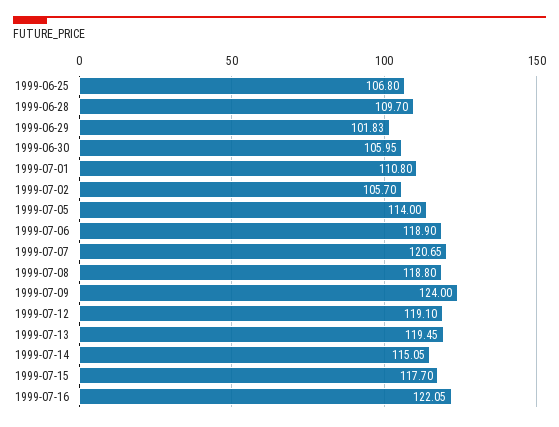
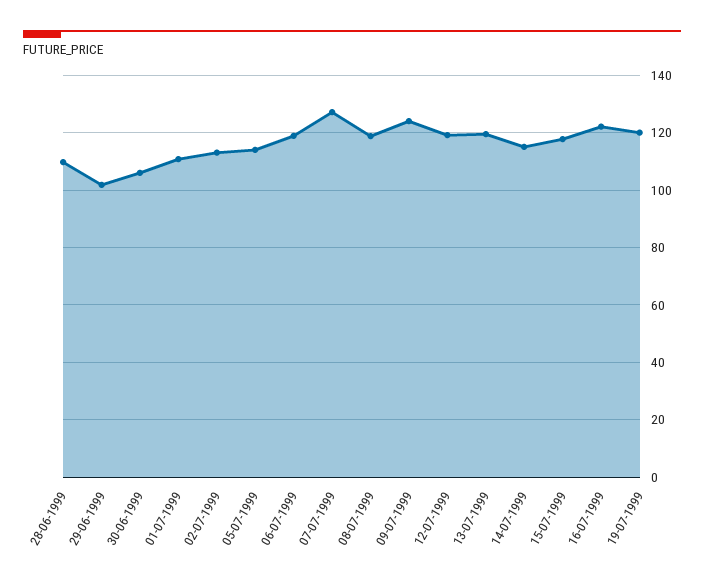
1999-06-25: 106.8 -> none
1999-07-02: 105.7 -> 112.5
1999-07-07: 120.65 -> 127.5
19-07-1999: none -> 120

